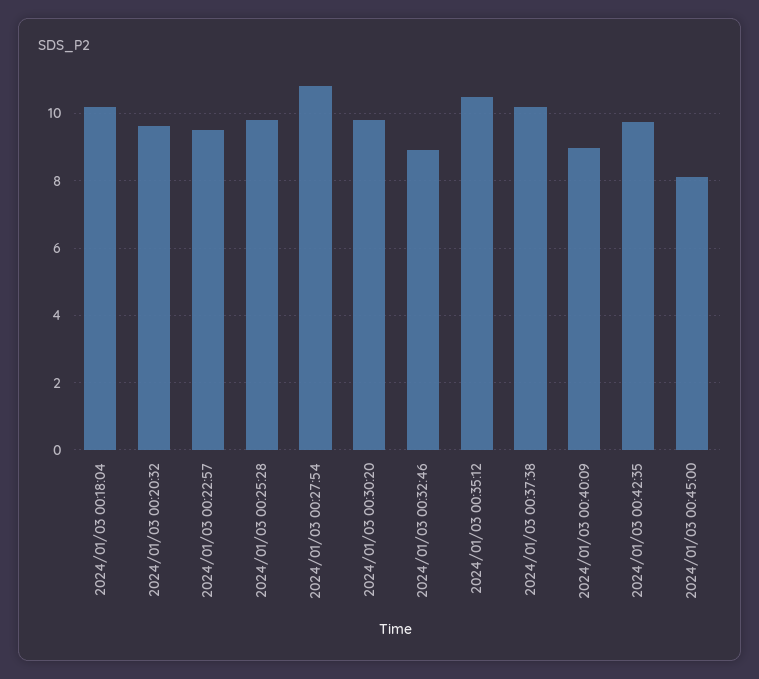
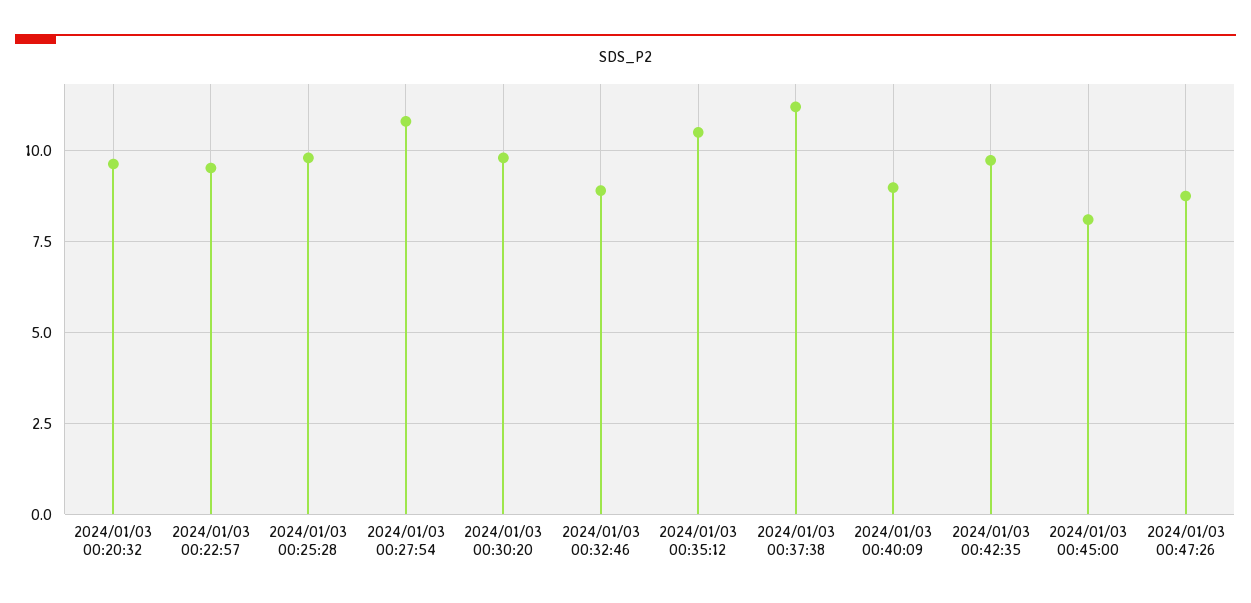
2024/01/03 00:18:04: 10.2 -> none
2024/01/03 00:37:38: 10.2 -> 11.25
2024/01/03 00:47:26: none -> 8.75

